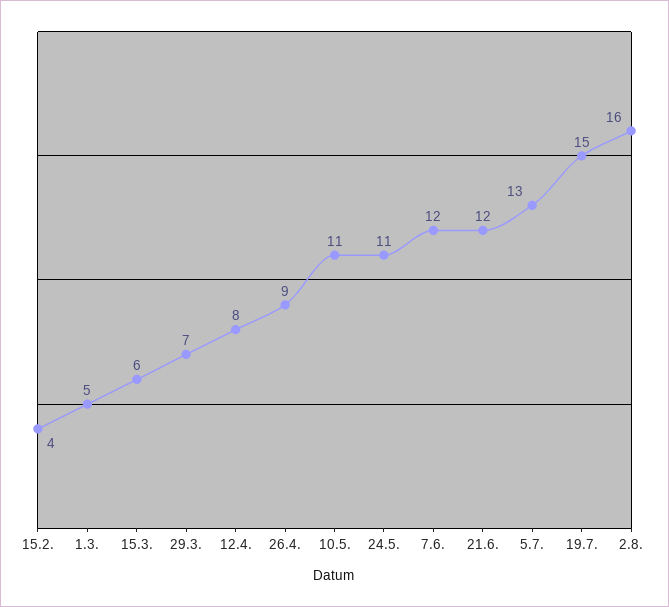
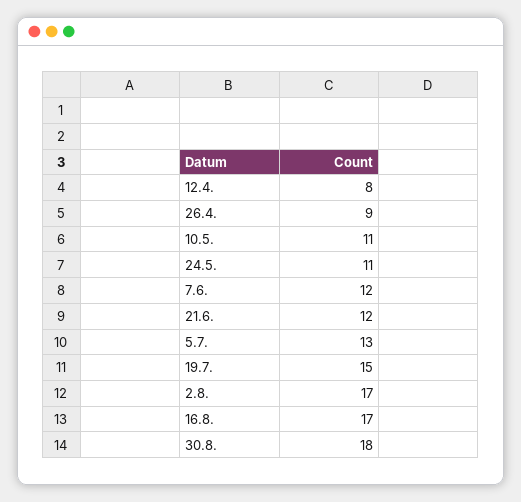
15.2.: 4 -> none
1.3.: 5 -> none
15.3.: 6 -> none
29.3.: 7 -> none
2.8.: 16 -> 17
16.8.: none -> 17
30.8.: none -> 18

